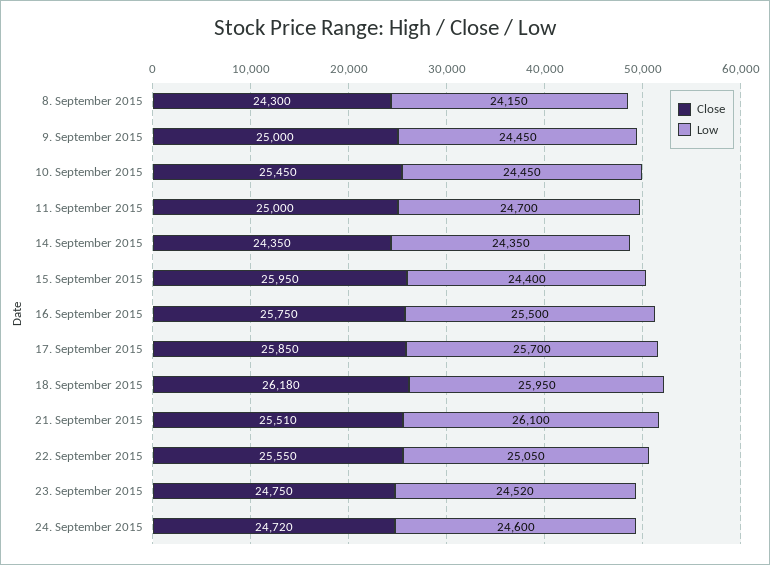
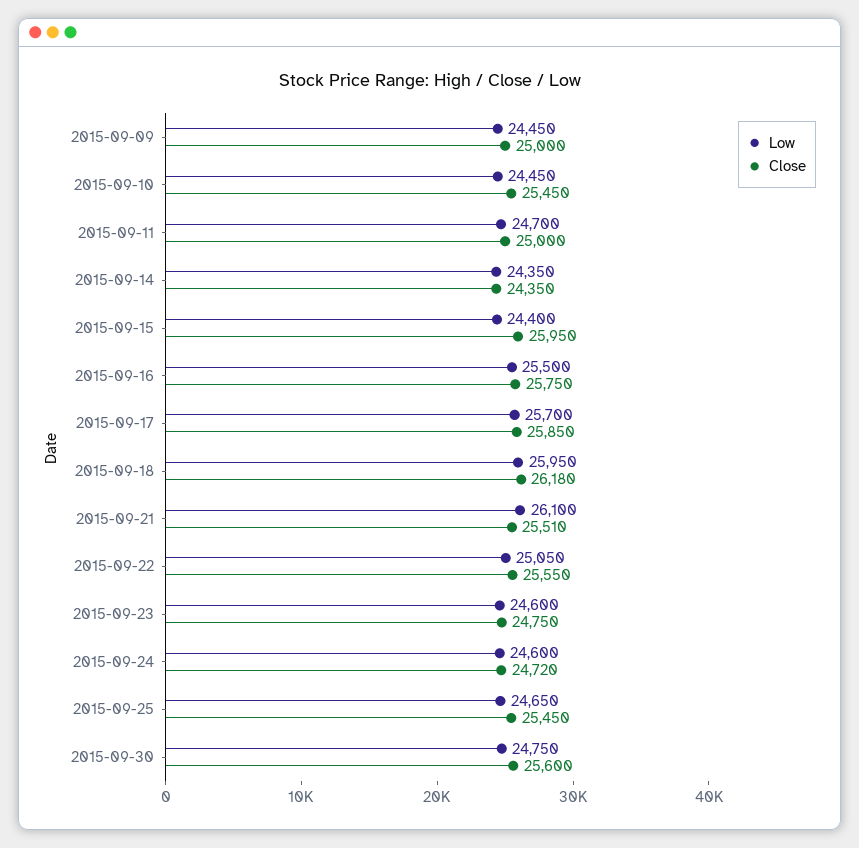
Close, 8. September 2015: 24300 -> none
Low, 8. September 2015: 24150 -> none
Low, 23. September 2015: 24520 -> 24600
Low, 2015-09-25: none -> 24650
Close, 2015-09-25: none -> 25450
Low, 2015-09-30: none -> 24750
Close, 2015-09-30: none -> 25600

